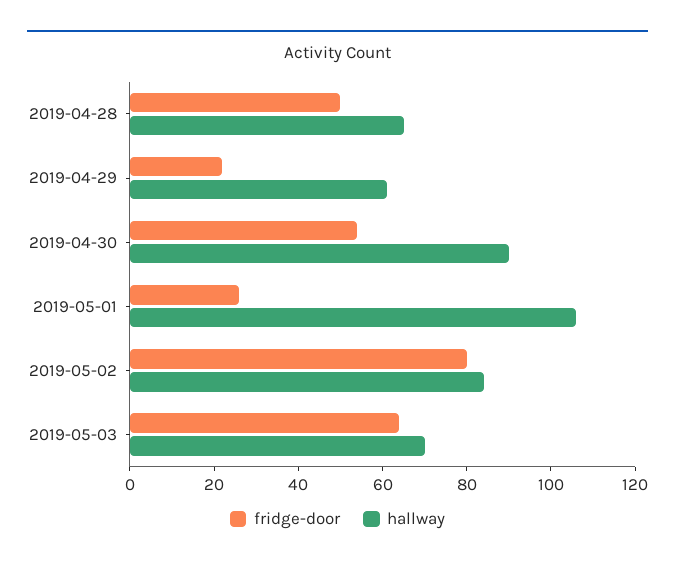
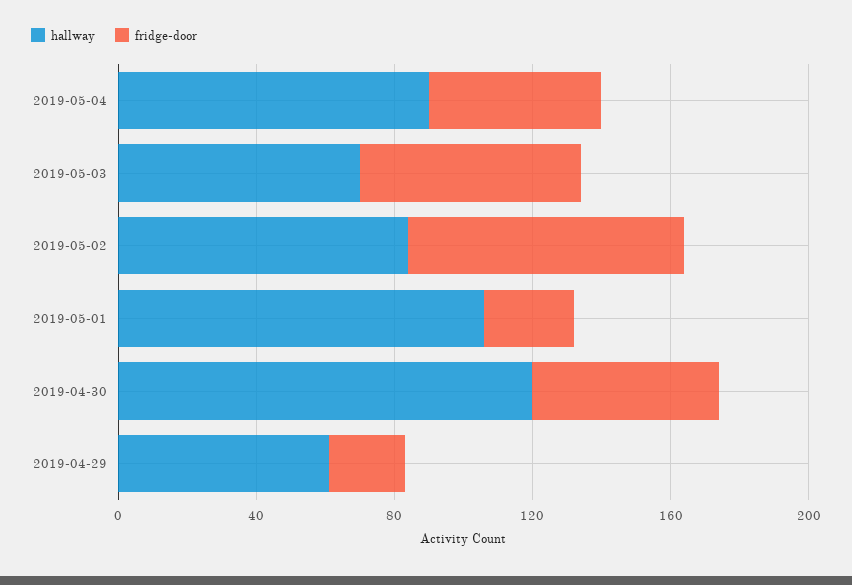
fridge-door, 2019-04-28: 50 -> none
hallway, 2019-04-28: 65 -> none
hallway, 2019-04-30: 90 -> 120
hallway, 2019-05-04: none -> 90
fridge-door, 2019-05-04: none -> 50

